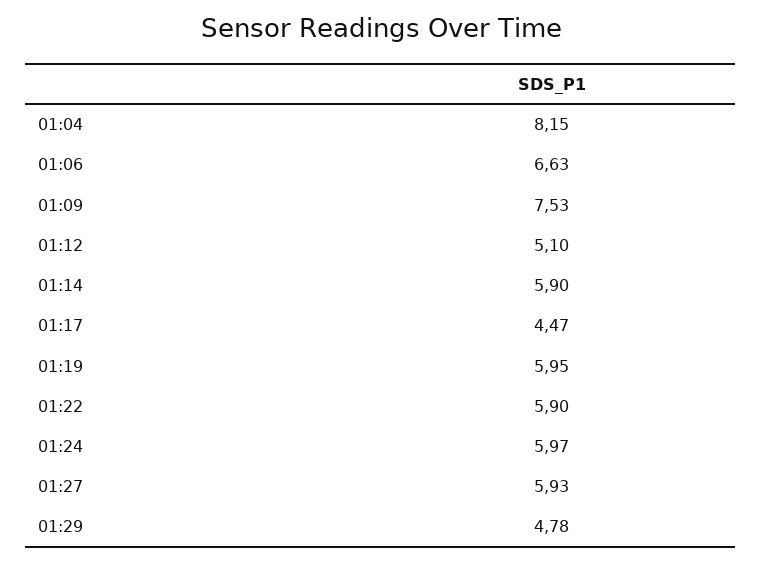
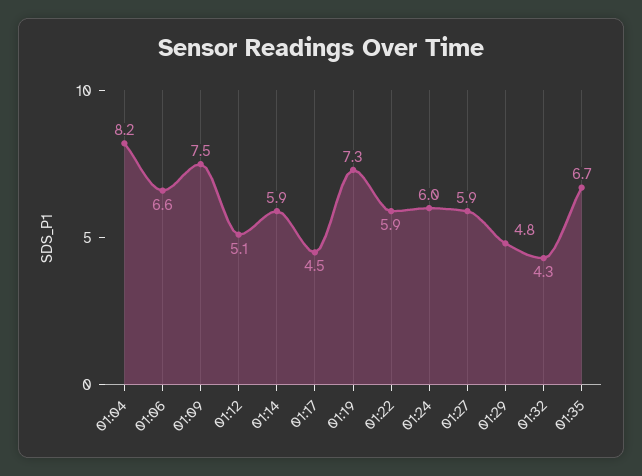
01:19: 5.95 -> 7.3
01:32: none -> 4.3
01:35: none -> 6.7

